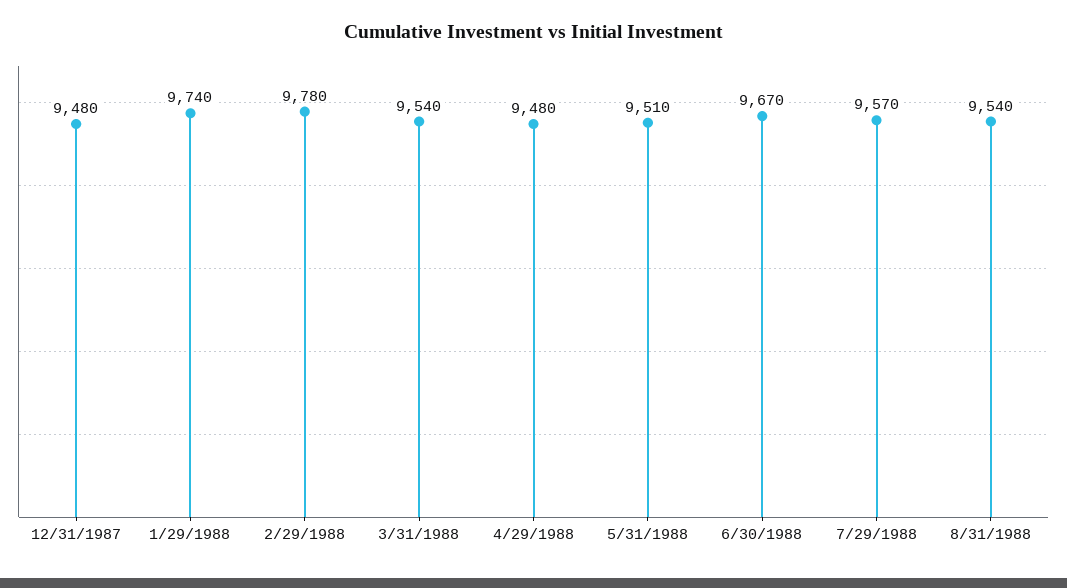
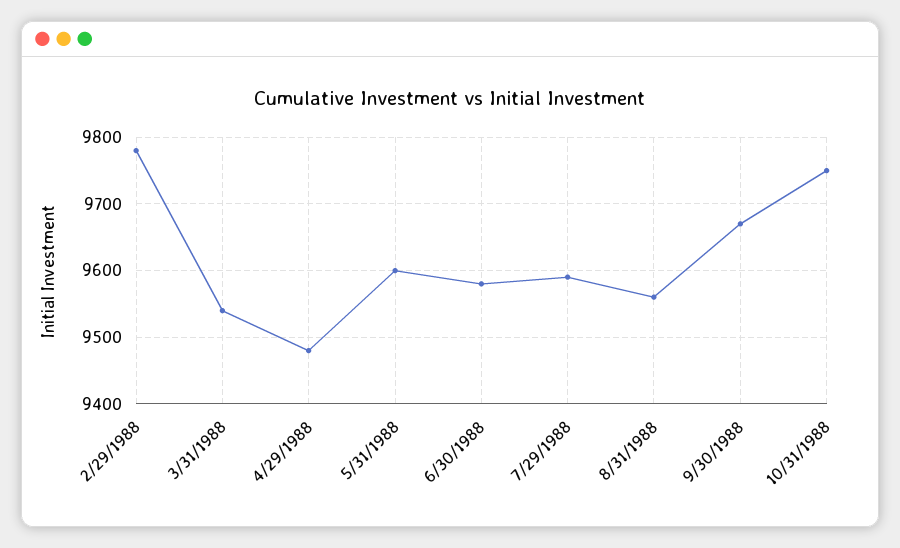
12/31/1987: 9480 -> none
1/29/1988: 9740 -> none
5/31/1988: 9510 -> 9600
6/30/1988: 9670 -> 9580
7/29/1988: 9570 -> 9590
8/31/1988: 9540 -> 9560
9/30/1988: none -> 9670
10/31/1988: none -> 9750

